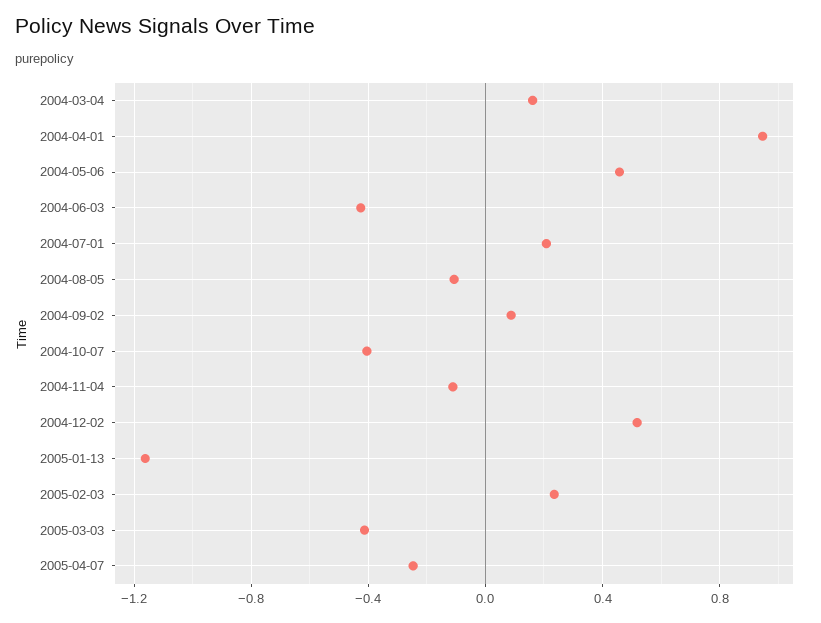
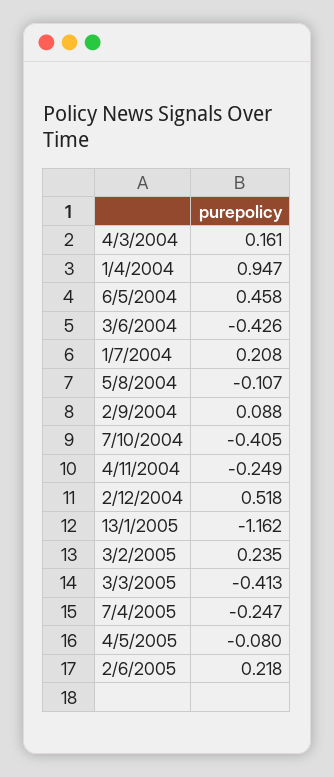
2004-11-04: -0.1 -> -0.249
4/5/2005: none -> -0.08
2/6/2005: none -> 0.218

